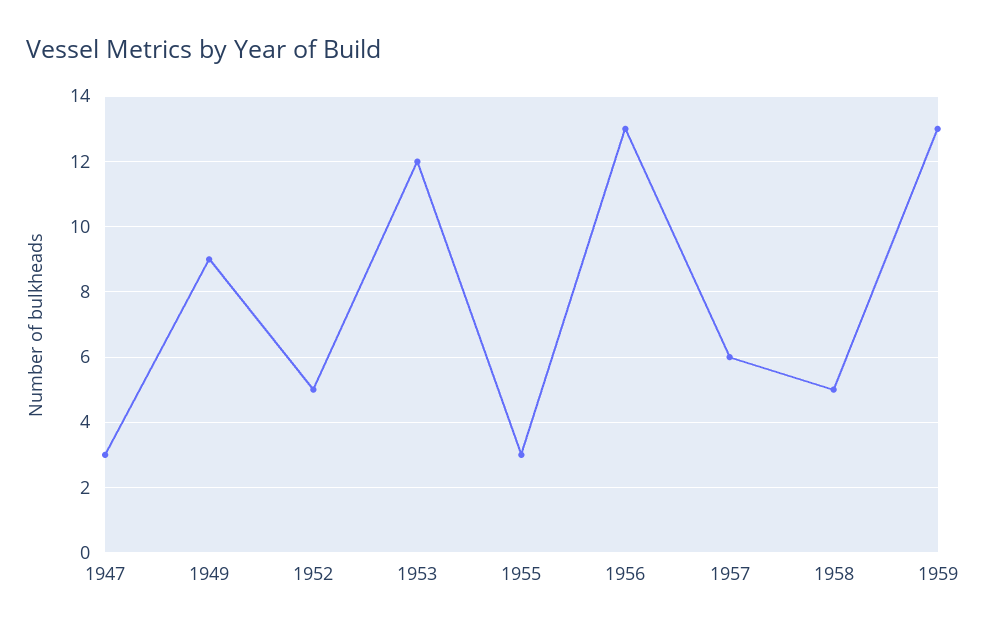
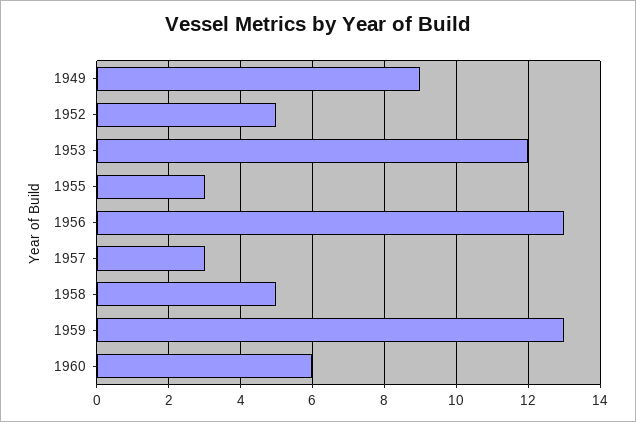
1947: 3 -> none
1957: 6 -> 3
1960: none -> 6

